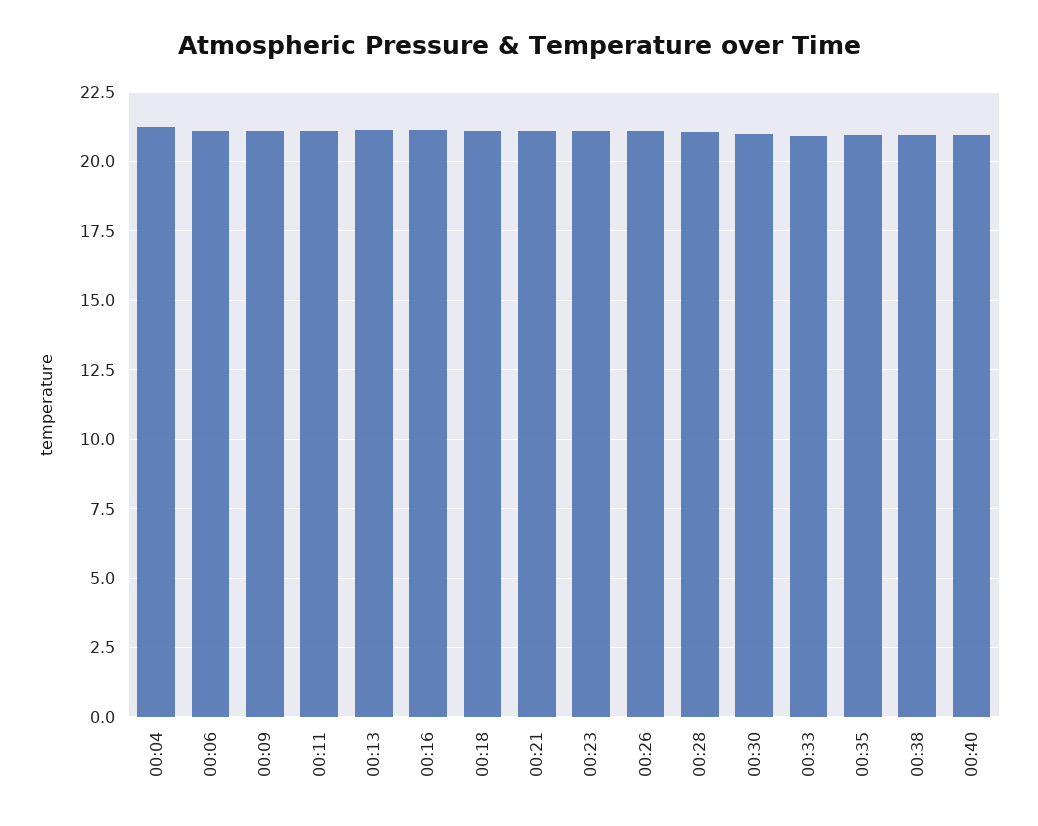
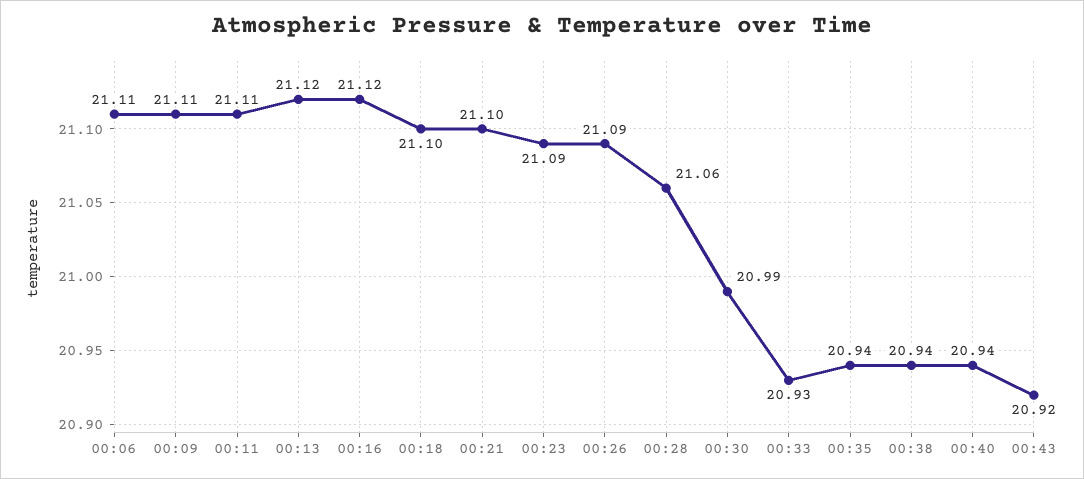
00:04: 21.25 -> none
00:43: none -> 20.92

